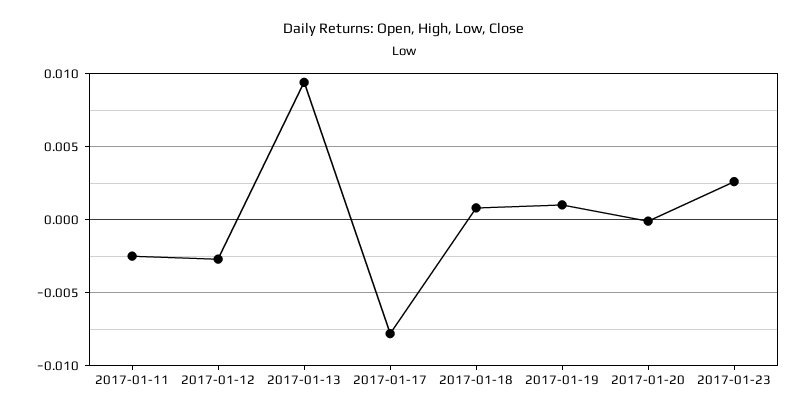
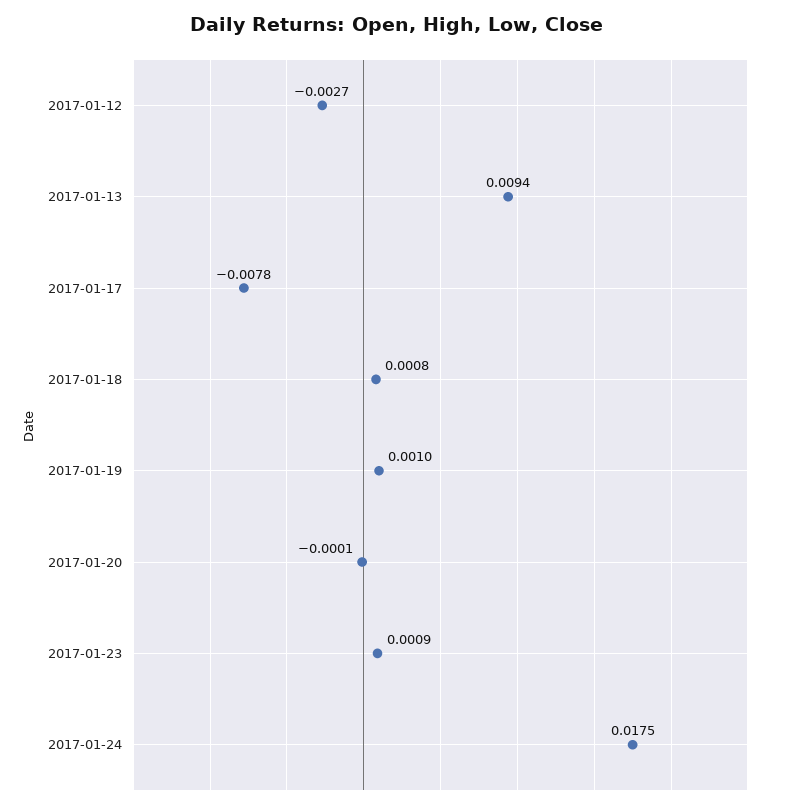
2017-01-11: -0.0025 -> none
2017-01-23: 0.0025 -> 0.0009
2017-01-24: none -> 0.0175

